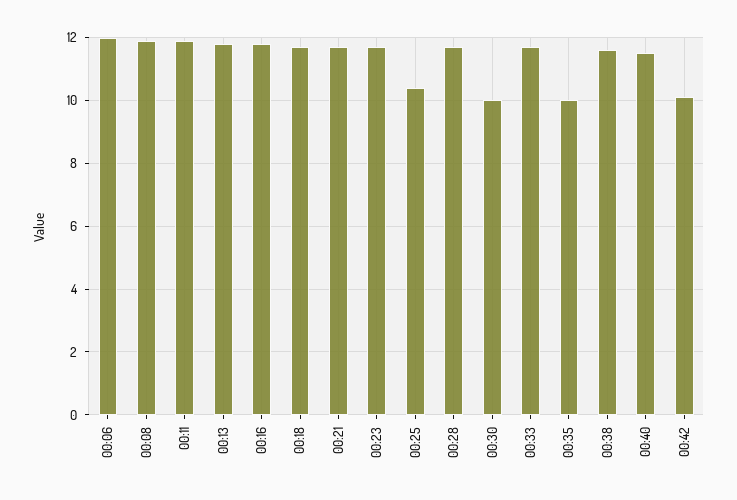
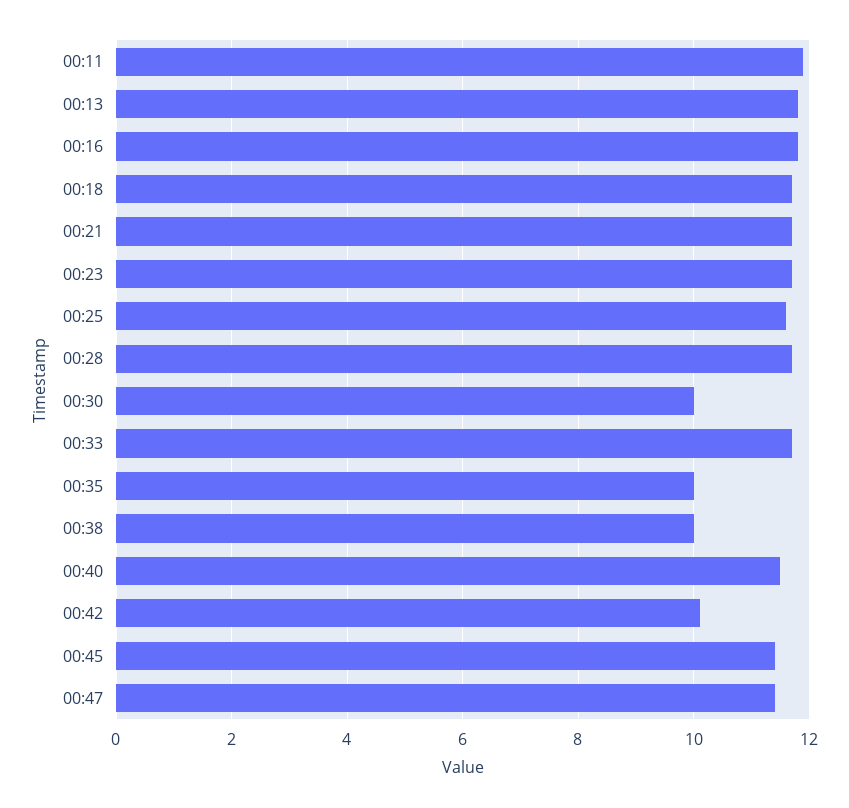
00:06: 12 -> none
00:08: 12 -> none
00:25: 10.5 -> 11.5
00:38: 11.5 -> 10
00:45: none -> 11.5
00:47: none -> 11.5

